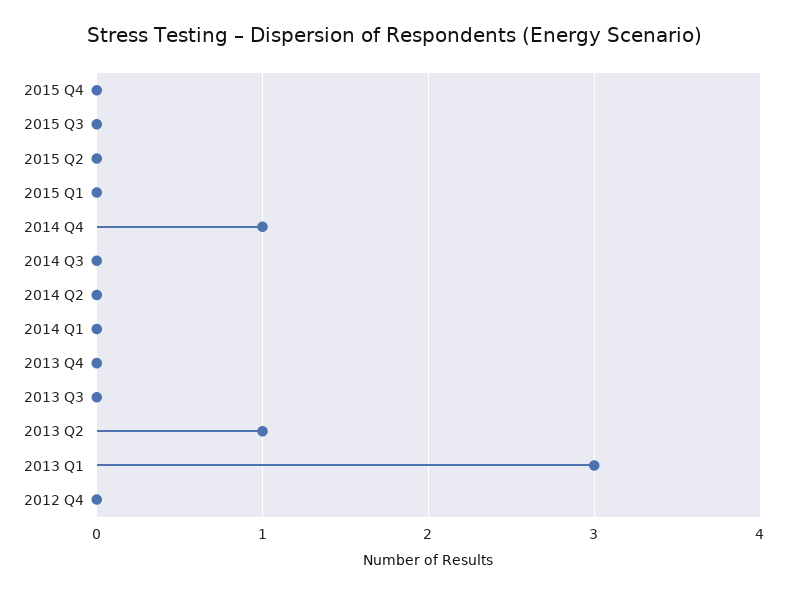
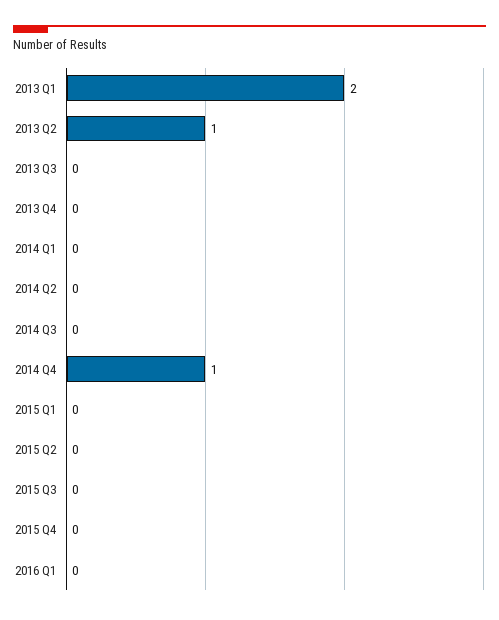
2013 Q1: 3 -> 2
2012 Q4: 0 -> none
2016 Q1: none -> 0

